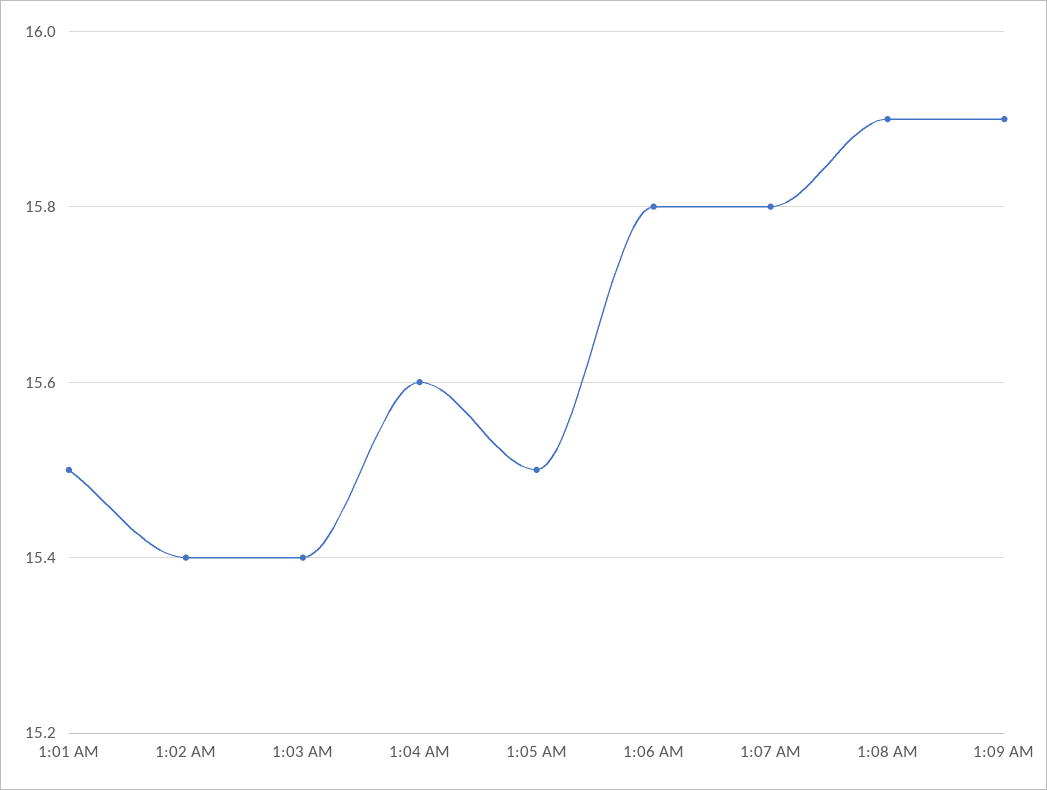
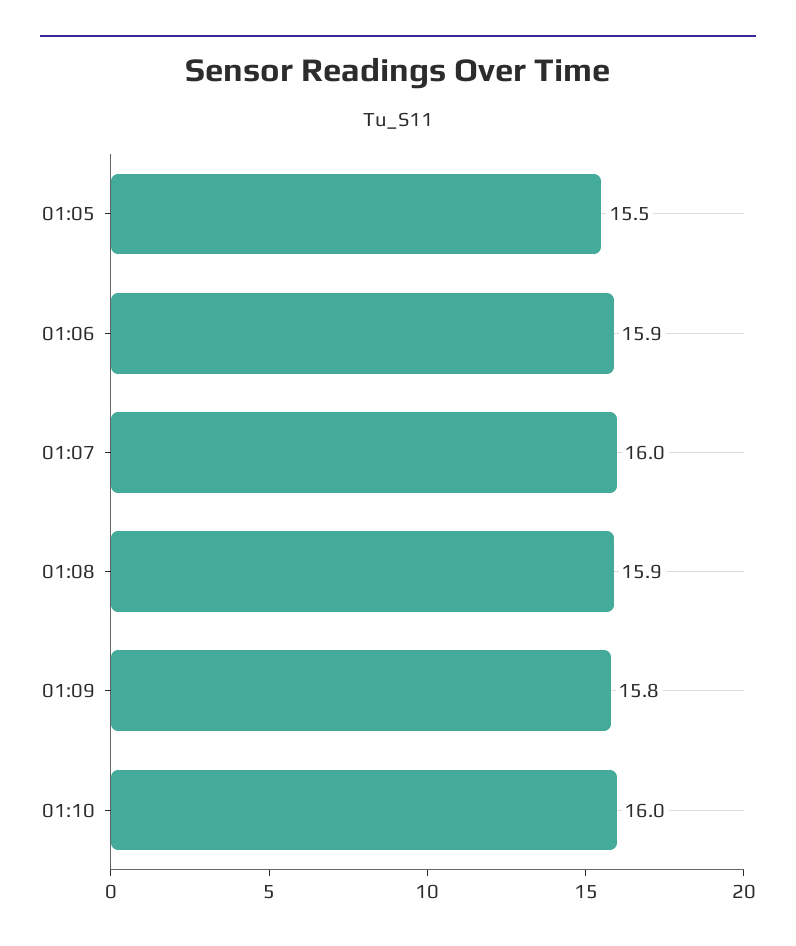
1:01 AM: 15.5 -> none
1:02 AM: 15.4 -> none
1:03 AM: 15.4 -> none
1:04 AM: 15.6 -> none
1:06 AM: 15.8 -> 15.9
1:07 AM: 15.8 -> 16
1:09 AM: 15.9 -> 15.8
01:10: none -> 16

